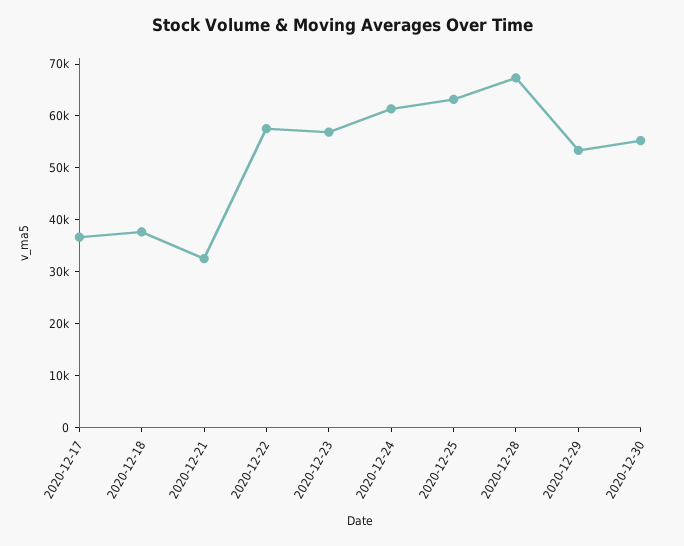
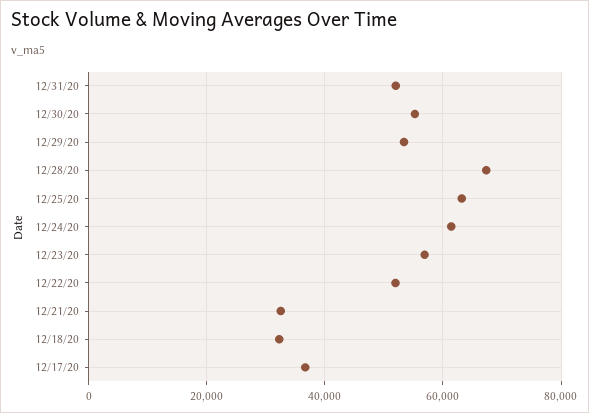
2020-12-18: 38000 -> 32000
2020-12-22: 58000 -> 52000
12/31/20: none -> 52000

